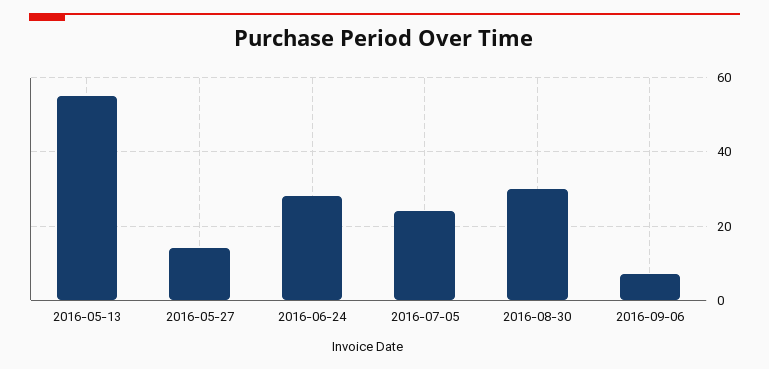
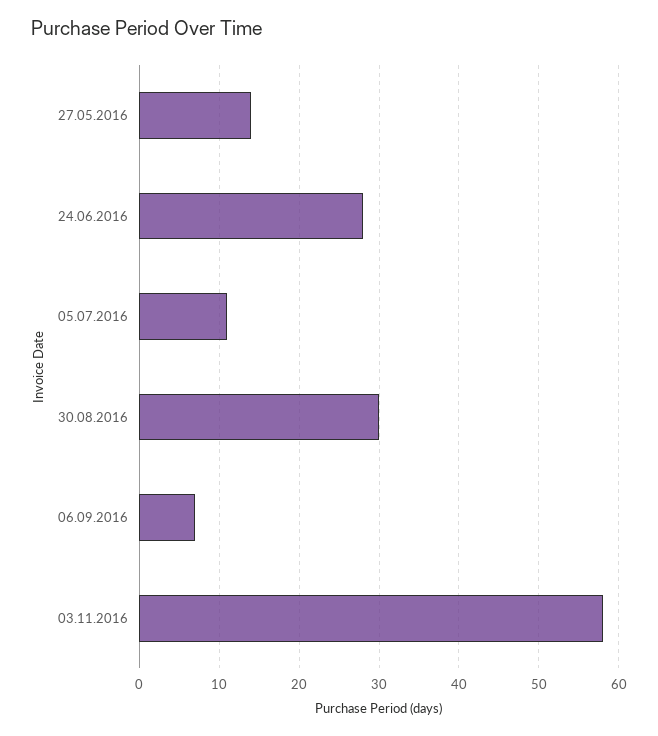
2016-05-13: 55 -> none
2016-07-05: 25 -> 11
03.11.2016: none -> 58

